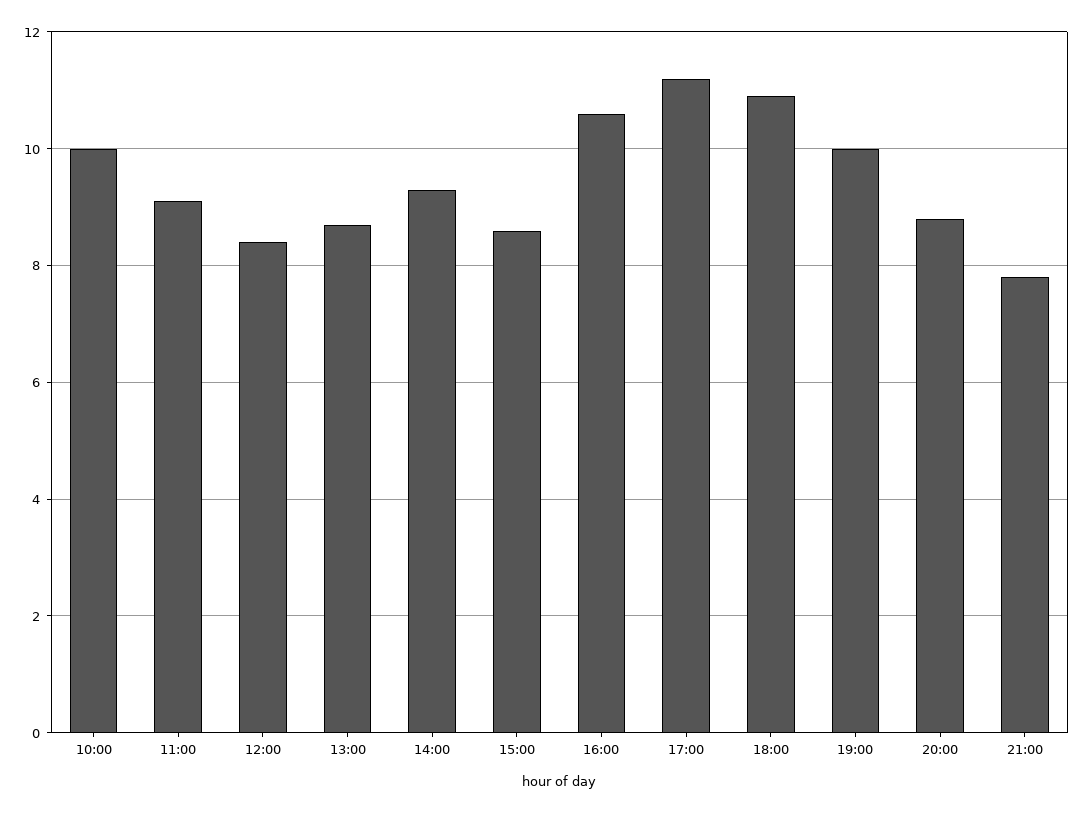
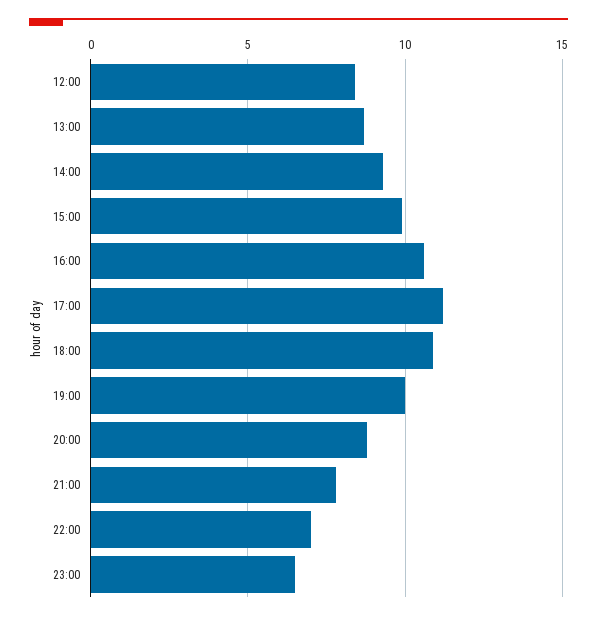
10:00: 10 -> none
11:00: 9 -> none
15:00: 8.5 -> 10
22:00: none -> 7
23:00: none -> 6.5

